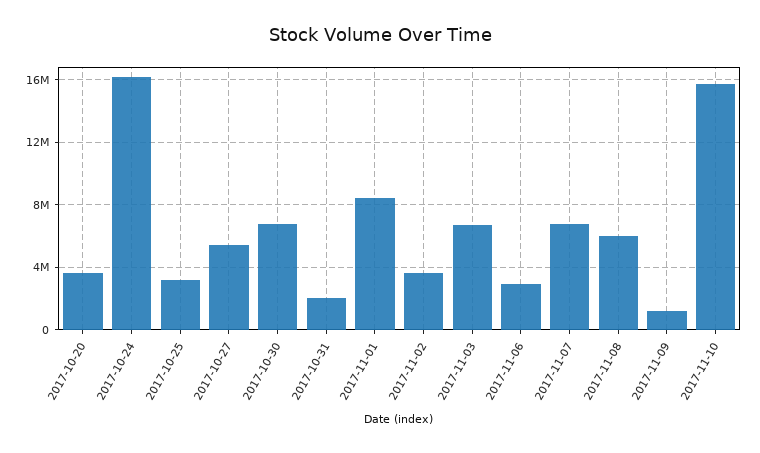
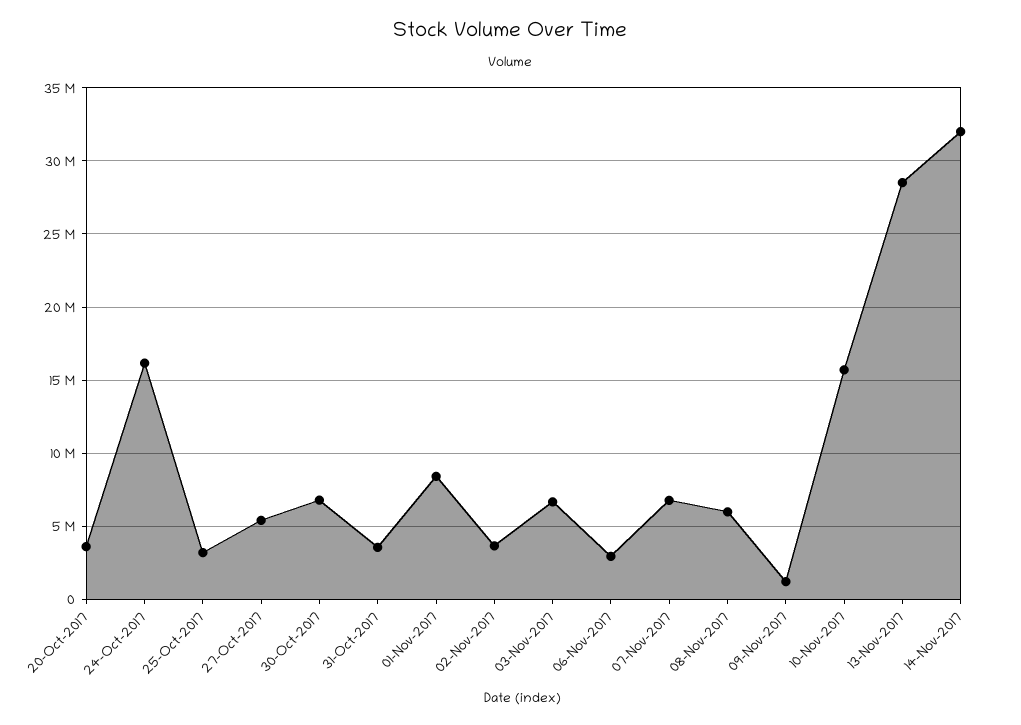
2017-10-31: 2000000 -> 3500000
13-Nov-2017: none -> 28500000
14-Nov-2017: none -> 32000000

